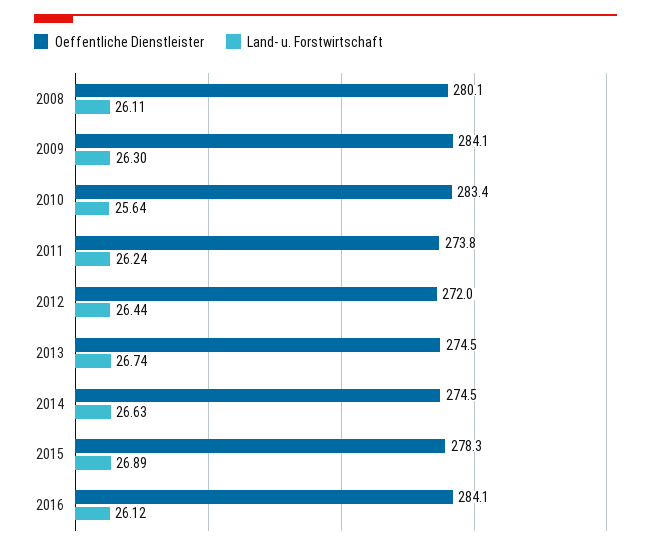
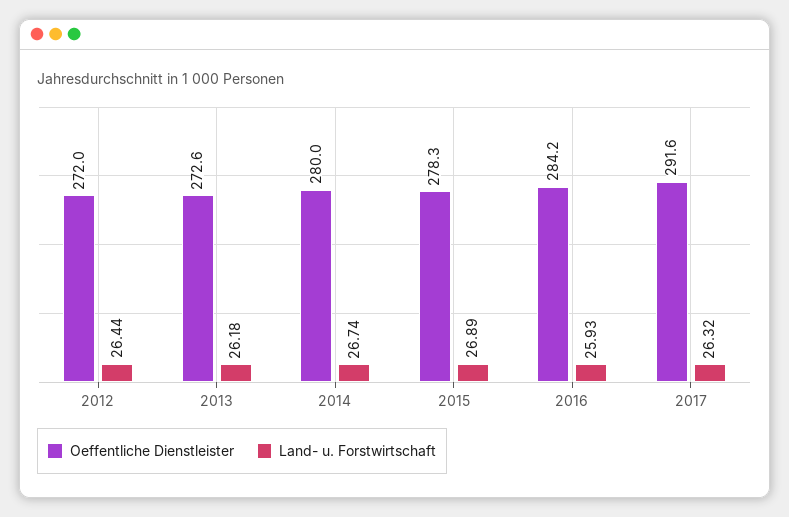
Oeffentliche Dienstleister, 2008: 280.1 -> none
Land- u. Forstwirtschaft, 2008: 26.11 -> none
Oeffentliche Dienstleister, 2009: 284.1 -> none
Land- u. Forstwirtschaft, 2009: 26.3 -> none
Oeffentliche Dienstleister, 2010: 283.4 -> none
Land- u. Forstwirtschaft, 2010: 25.64 -> none
Oeffentliche Dienstleister, 2011: 273.8 -> none
Land- u. Forstwirtschaft, 2011: 26.24 -> none
Oeffentliche Dienstleister, 2013: 274.5 -> 272.6
Land- u. Forstwirtschaft, 2013: 26.74 -> 26.18
Oeffentliche Dienstleister, 2014: 274.5 -> 280
Land- u. Forstwirtschaft, 2014: 26.63 -> 26.74
Oeffentliche Dienstleister, 2016: 284.1 -> 284.2
Land- u. Forstwirtschaft, 2016: 26.12 -> 25.93
Oeffentliche Dienstleister, 2017: none -> 291.6
Land- u. Forstwirtschaft, 2017: none -> 26.32

